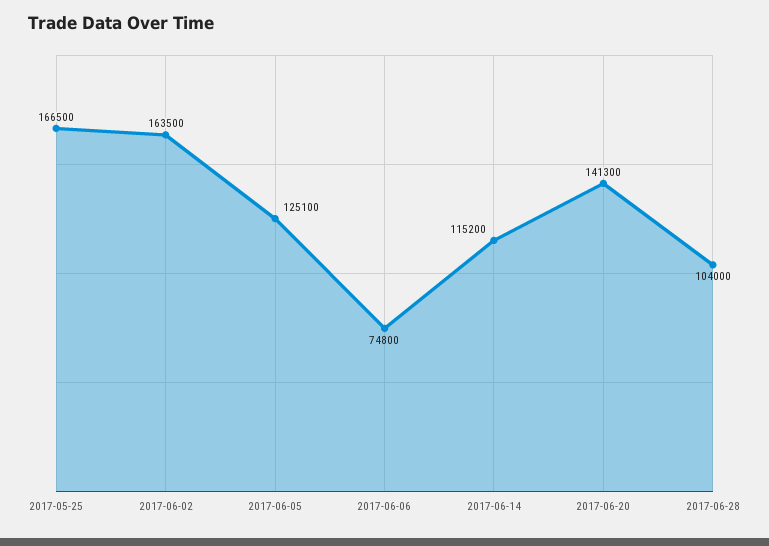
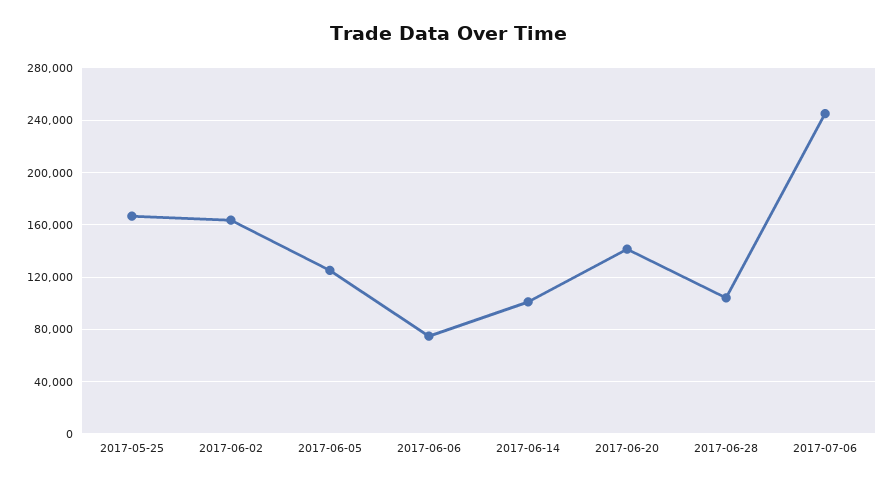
2017-06-14: 115200 -> 100000
2017-07-06: none -> 245000

